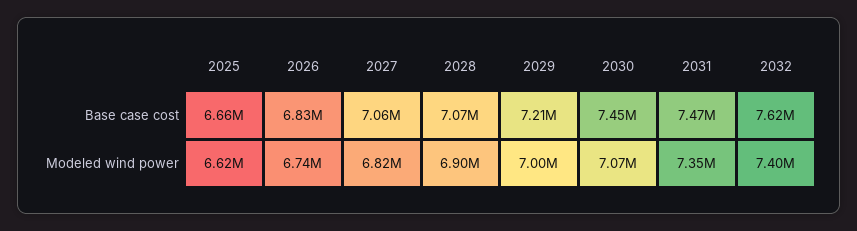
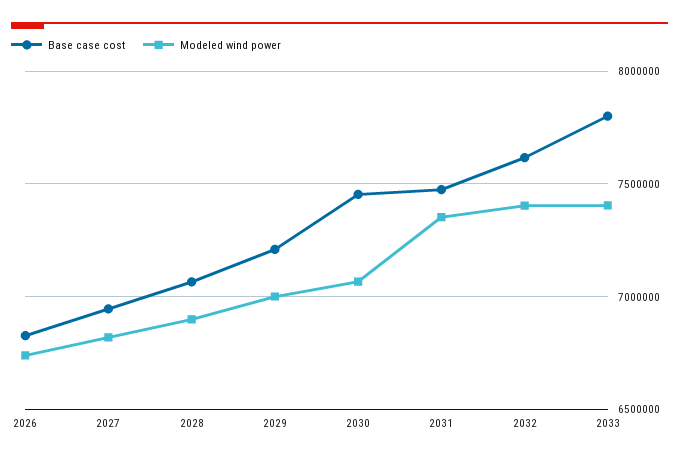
Base case cost, 2025: 6660000 -> none
Base case cost, 2027: 7060000 -> 6950000
Modeled wind power, 2025: 6620000 -> none
Base case cost, 2033: none -> 7800000
Modeled wind power, 2033: none -> 7400000

